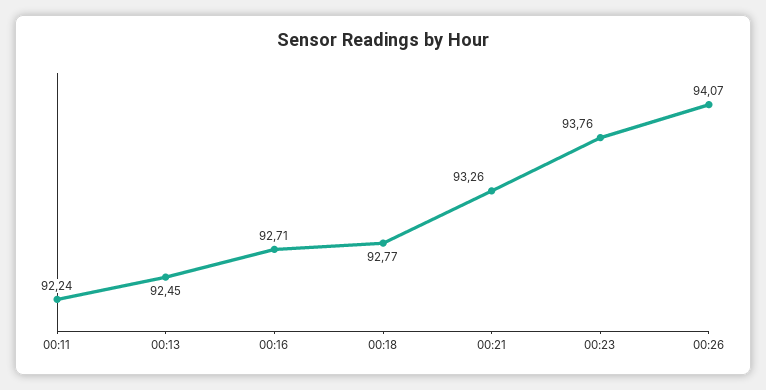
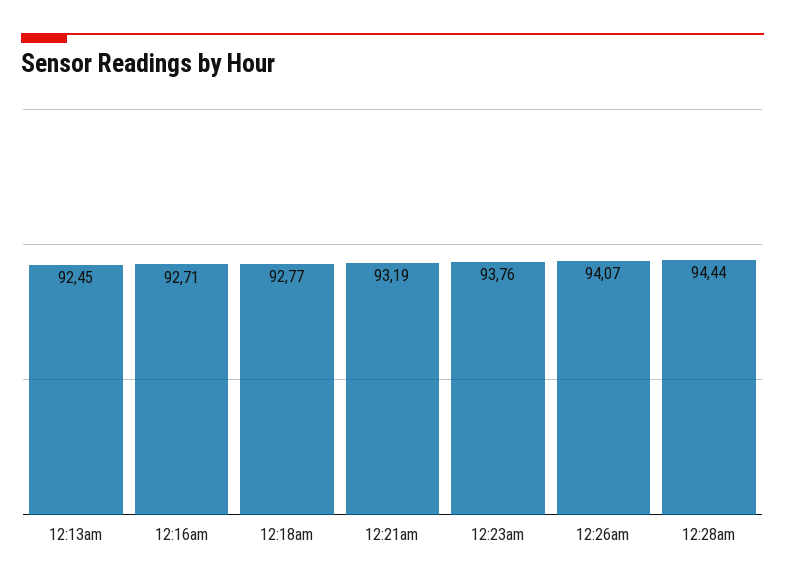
00:11: 92.24 -> none
00:21: 93.26 -> 93.19
12:28am: none -> 94.44

